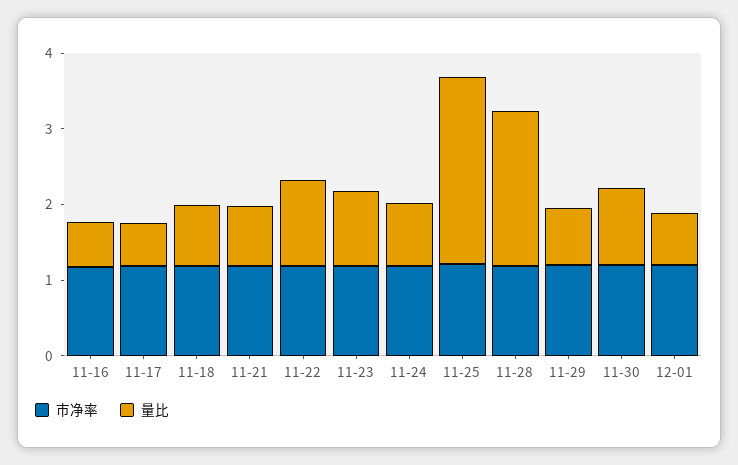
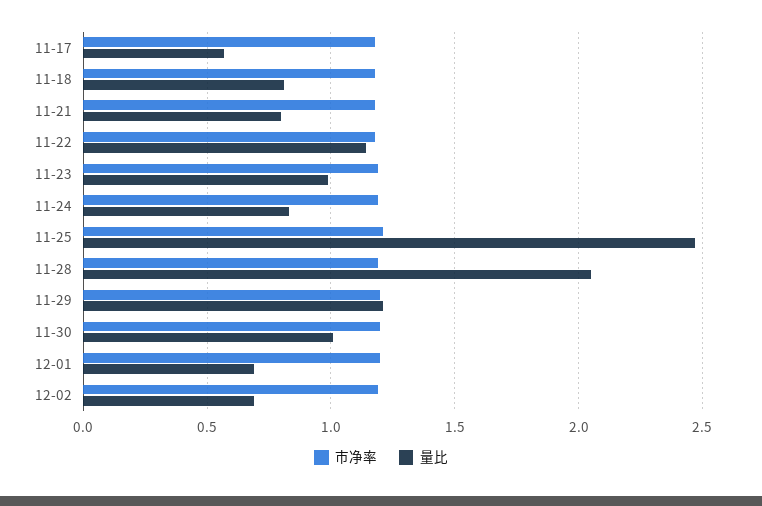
市净率, 11-16: 1.2 -> none
量比, 11-16: 0.6 -> none
量比, 11-29: 0.8 -> 1.2
市净率, 12-02: none -> 1.2
量比, 12-02: none -> 0.7

